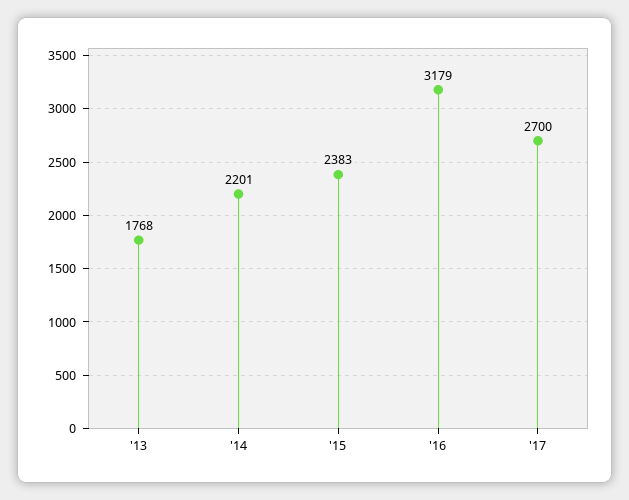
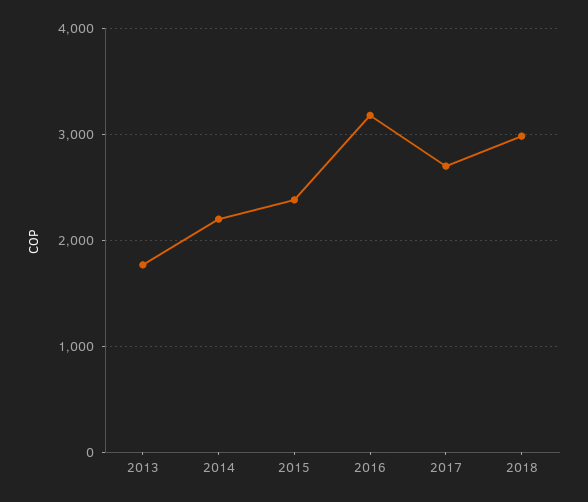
2018: none -> 3000

